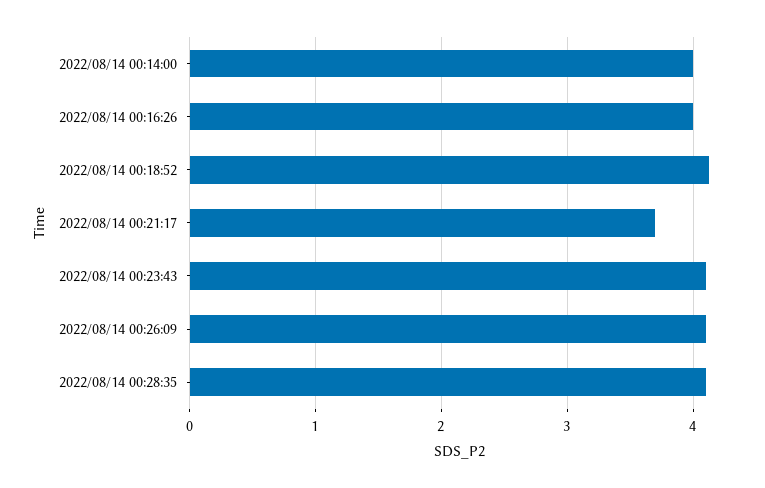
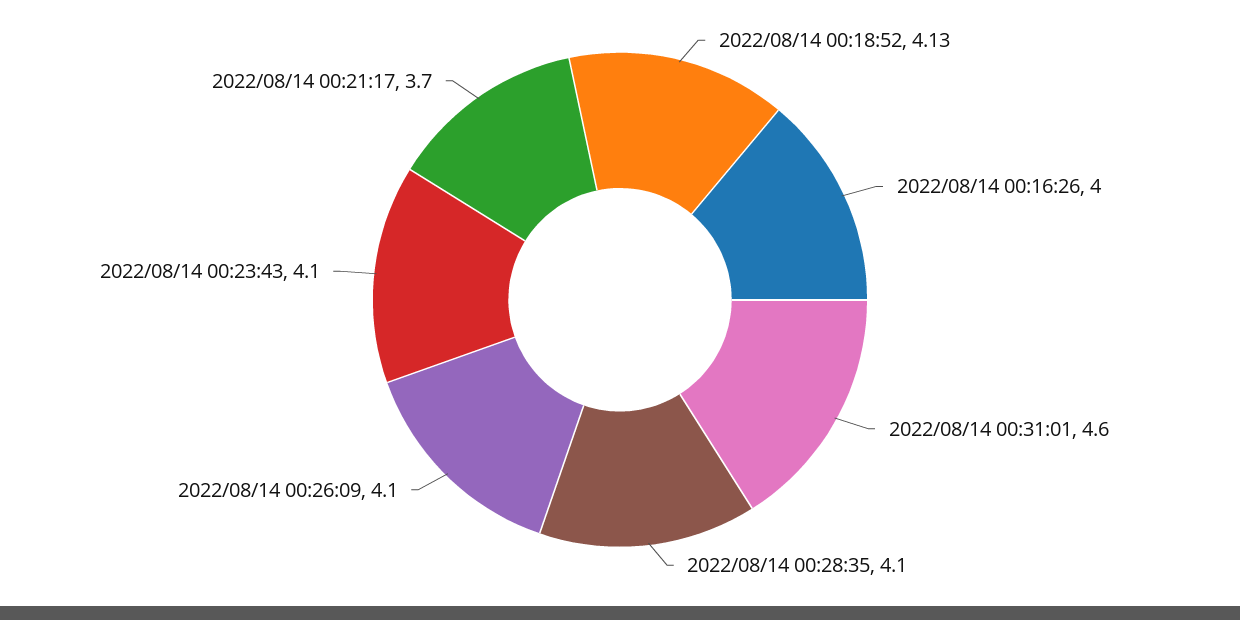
2022/08/14 00:14:00: 4 -> none
2022/08/14 00:31:01: none -> 4.6

